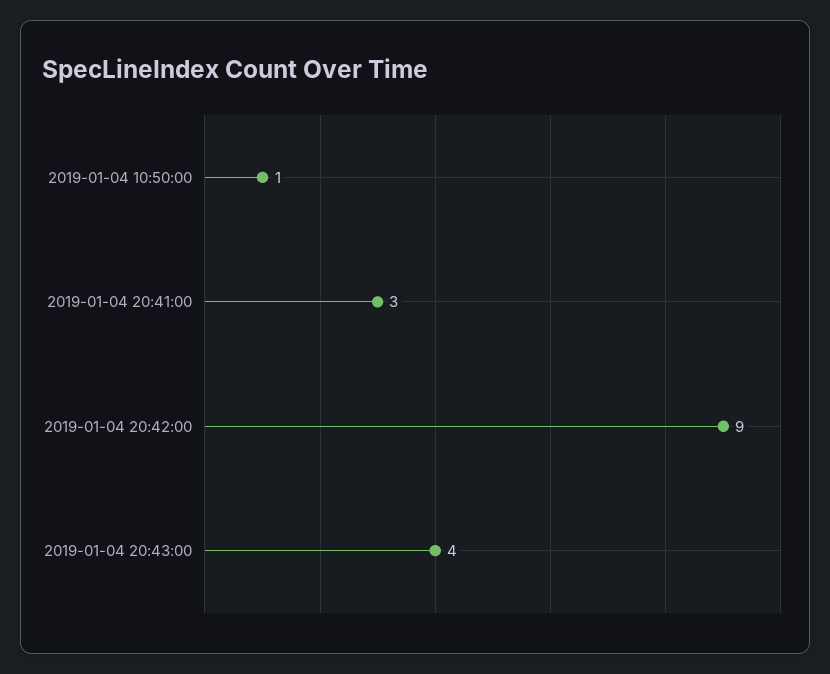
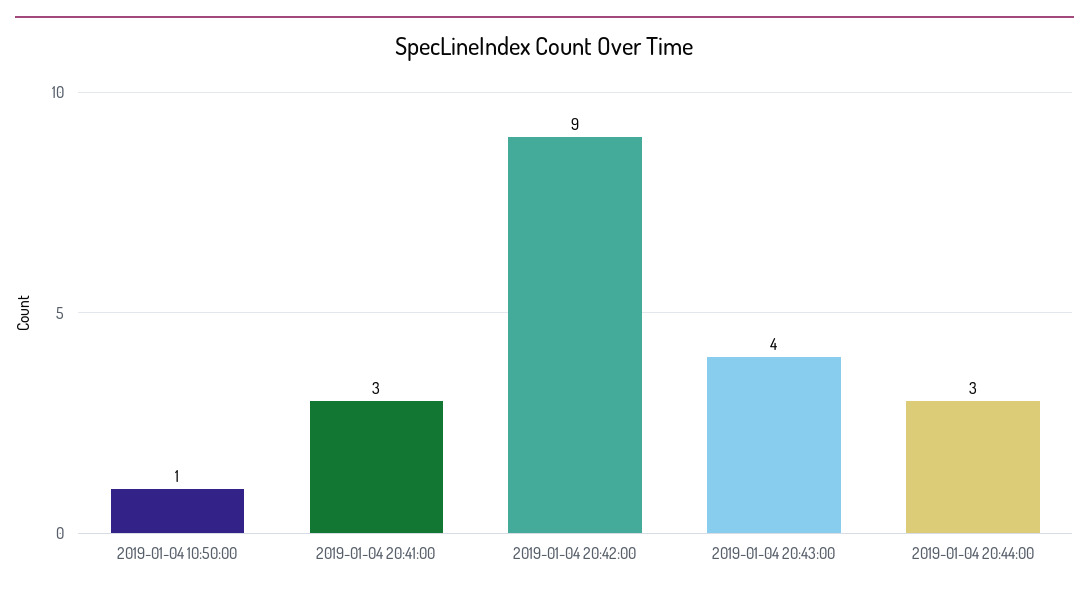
2019-01-04 20:44:00: none -> 3

